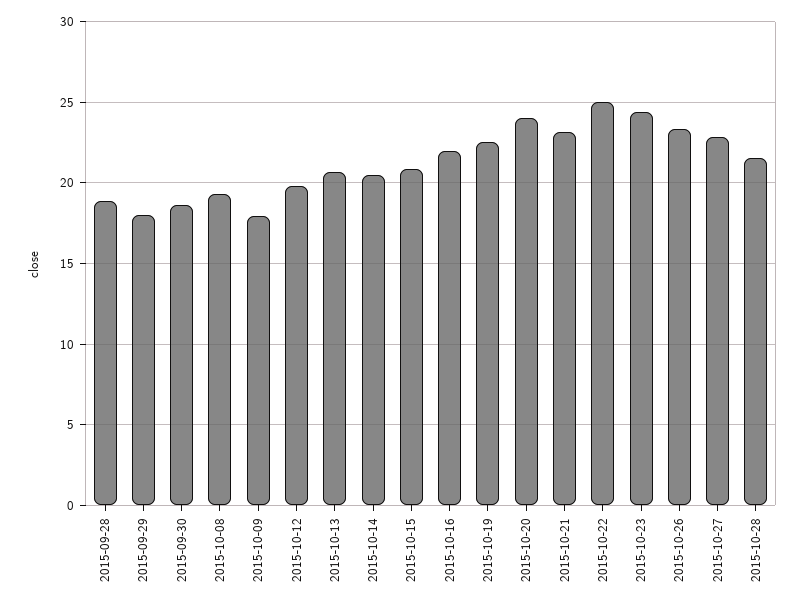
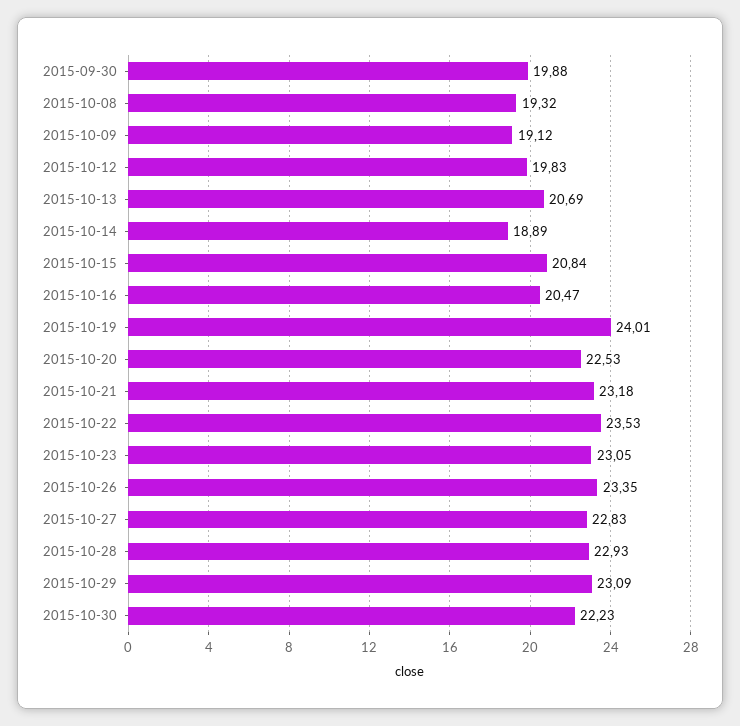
2015-09-28: 19 -> none
2015-09-29: 18 -> none
2015-09-30: 18.5 -> 19.88
2015-10-09: 18 -> 19.12
2015-10-14: 20.5 -> 18.89
2015-10-16: 22 -> 20.47
2015-10-19: 22.5 -> 24.01
2015-10-20: 24 -> 22.53
2015-10-22: 25 -> 23.53
2015-10-23: 24.5 -> 23.05
2015-10-28: 21.5 -> 22.93
2015-10-29: none -> 23.09
2015-10-30: none -> 22.23

